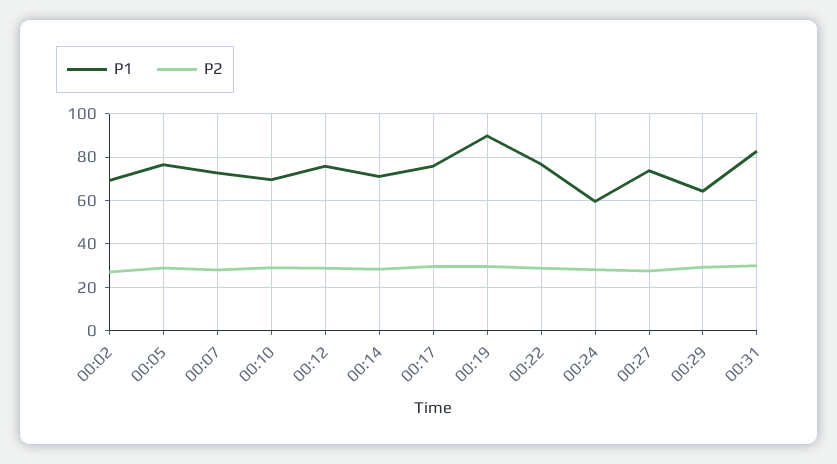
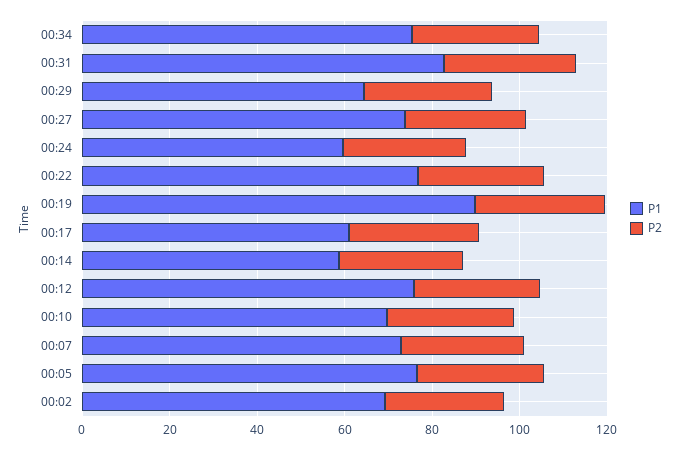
P1, 00:14: 70 -> 60
P1, 00:17: 75 -> 60
P1, 00:34: none -> 75
P2, 00:34: none -> 30

